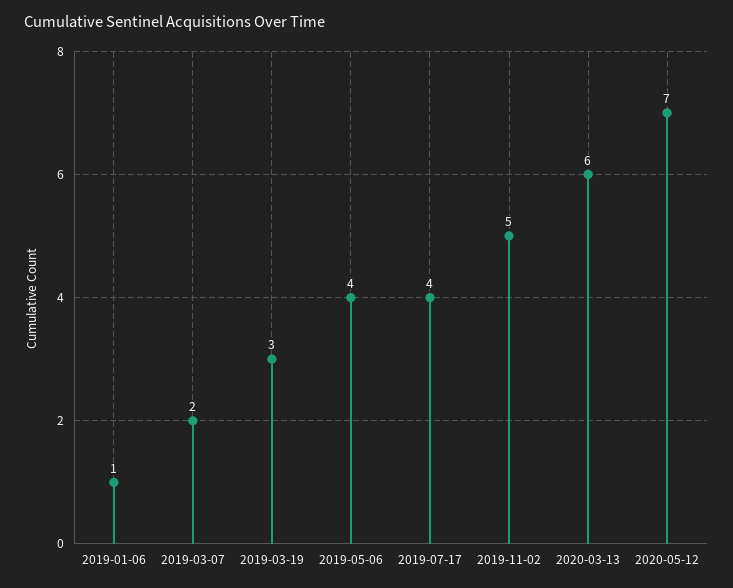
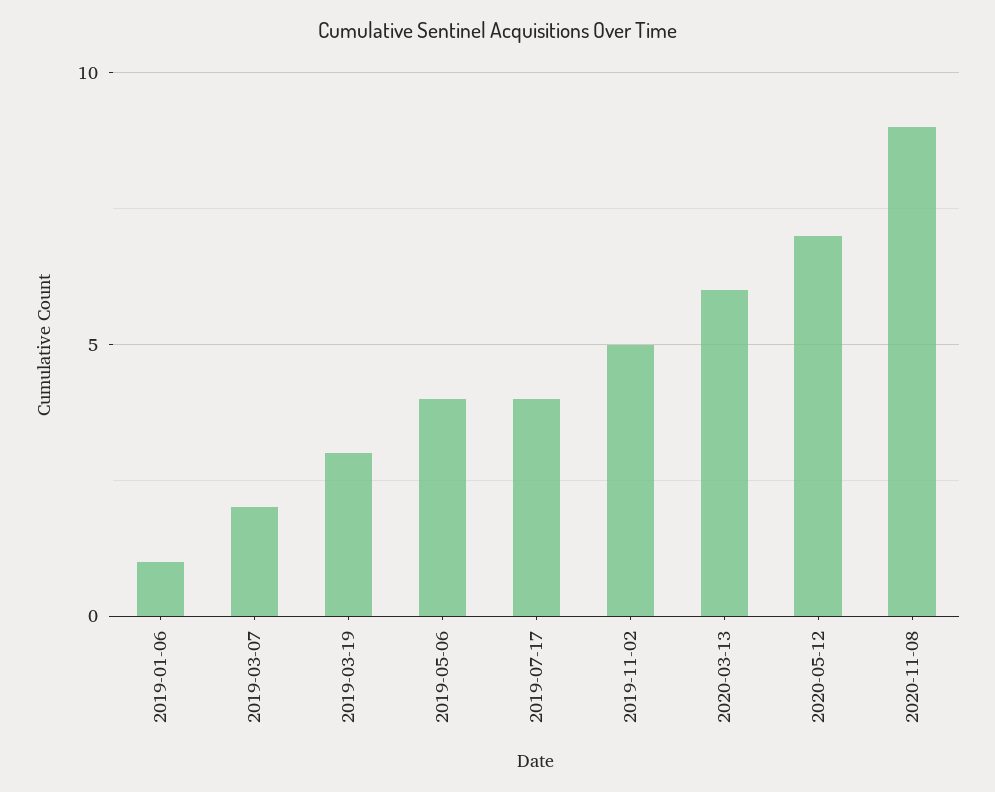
2020-11-08: none -> 9

